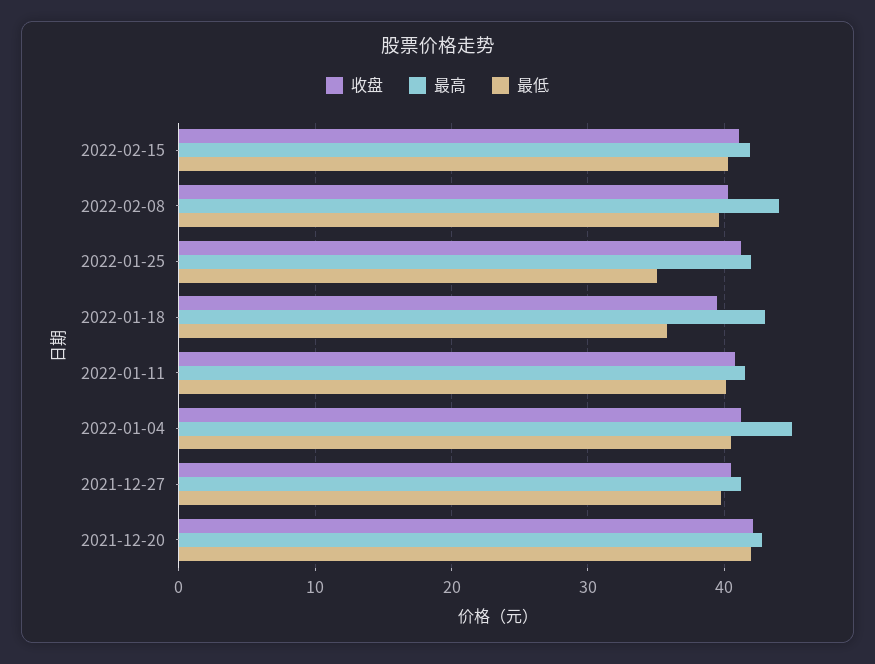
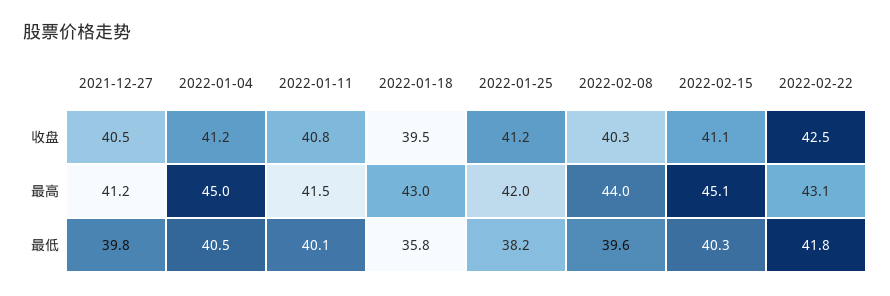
最高, 2022-02-15: 42 -> 45.1
最低, 2022-01-25: 35 -> 38.2
收盘, 2021-12-20: 42 -> none
最高, 2021-12-20: 43 -> none
最低, 2021-12-20: 42 -> none
收盘, 2022-02-22: none -> 42.5
最高, 2022-02-22: none -> 43.1
最低, 2022-02-22: none -> 41.8

